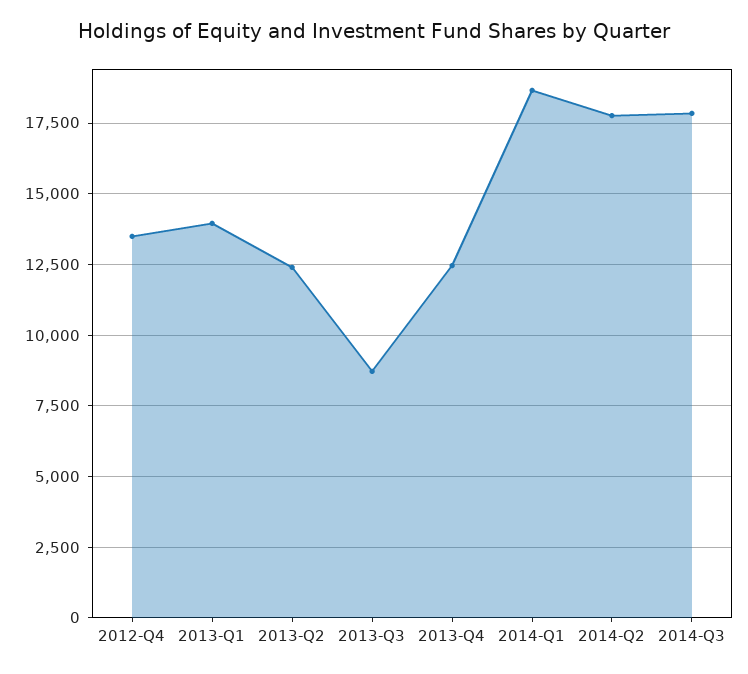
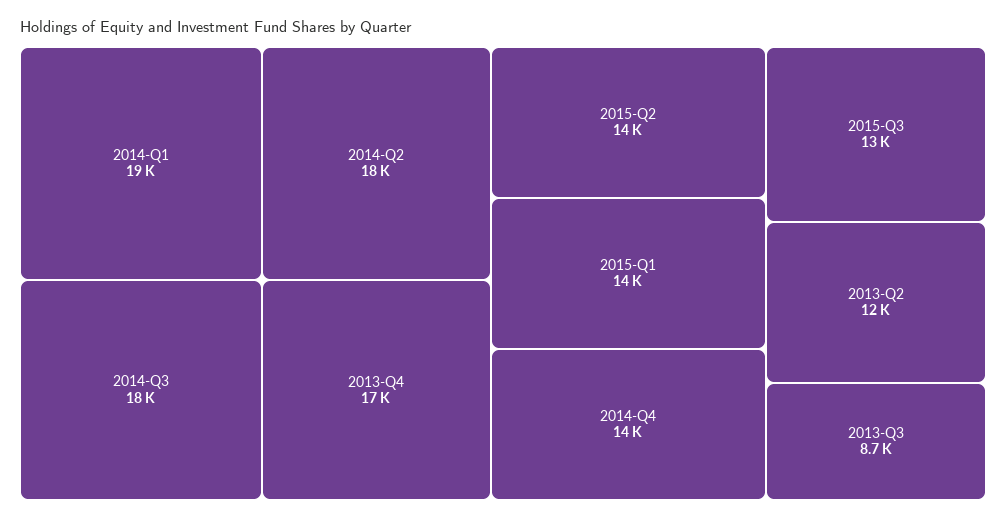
2012-Q4: 13500 -> none
2013-Q1: 14000 -> none
2013-Q4: 12500 -> 17000
2015-Q2: none -> 14000
2015-Q1: none -> 14000
2014-Q4: none -> 14000
2015-Q3: none -> 13000

